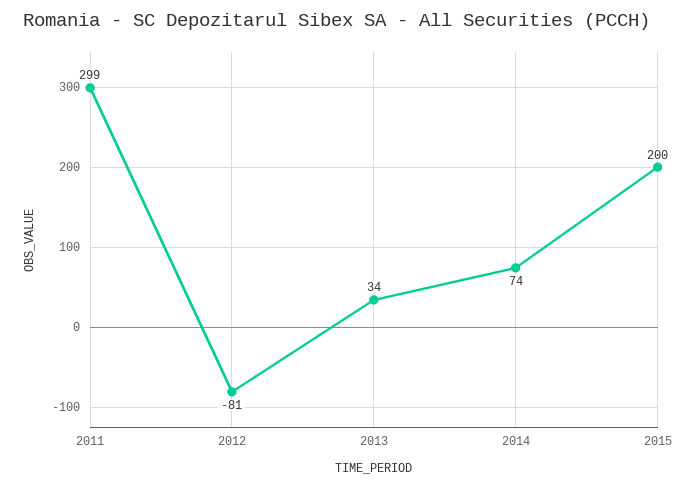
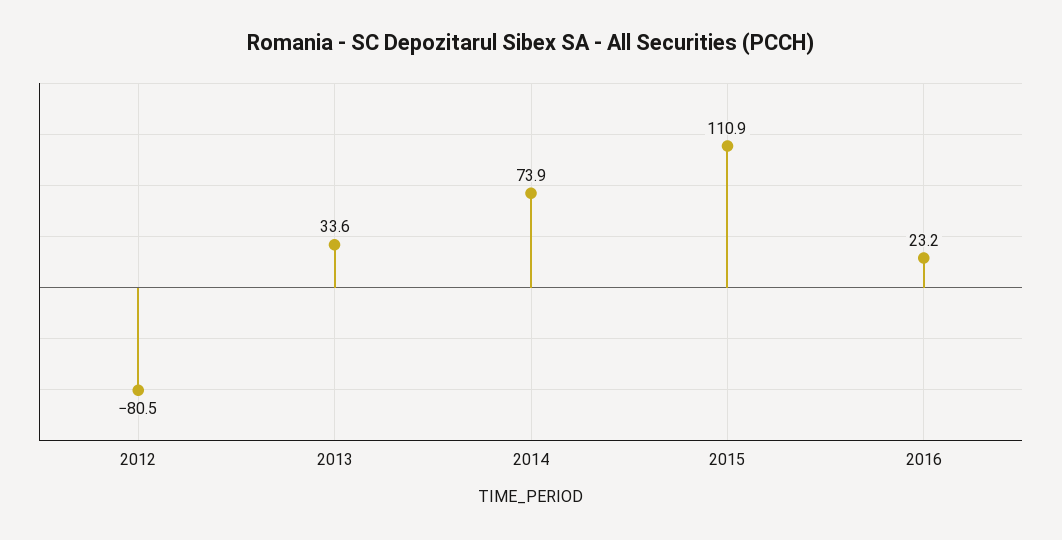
2011: 299 -> none
2015: 200 -> 110.9
2016: none -> 23.2

